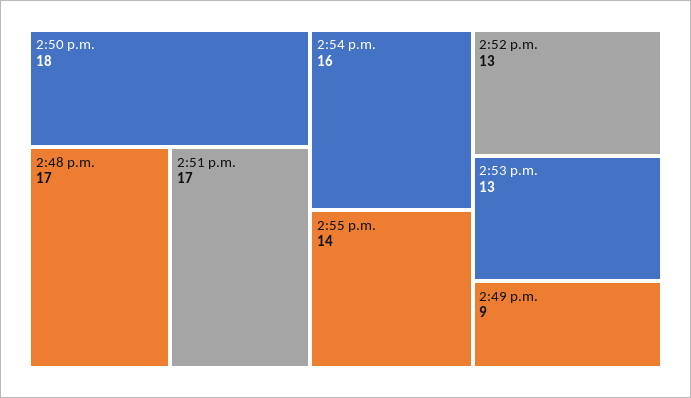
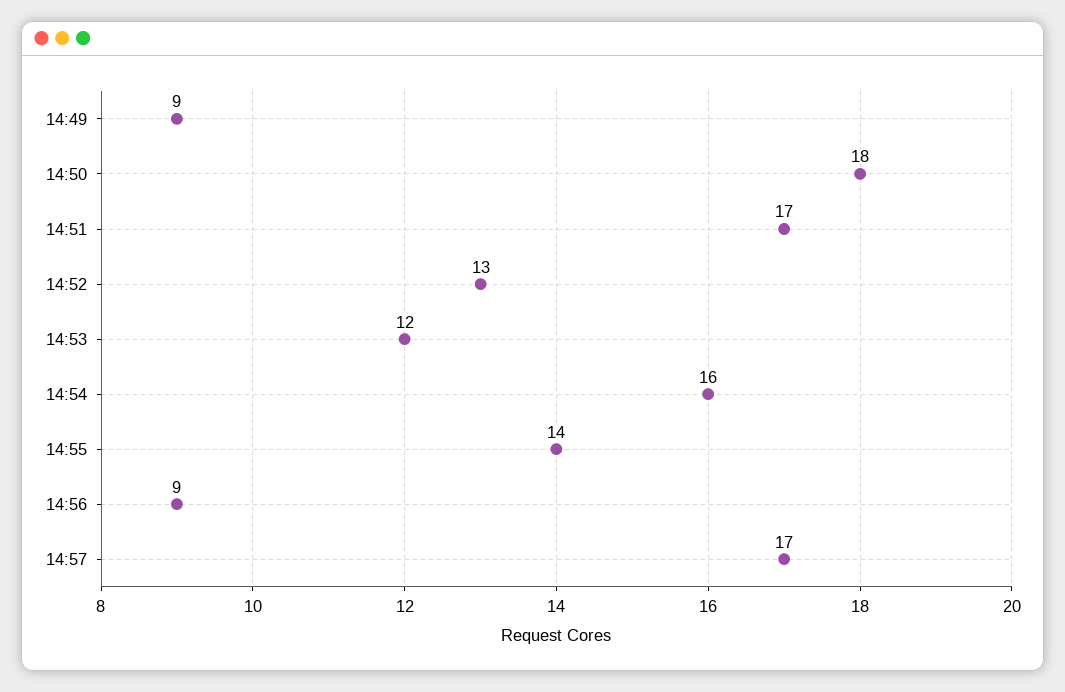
2:48 p.m.: 17 -> none
2:53 p.m.: 13 -> 12
14:56: none -> 9
14:57: none -> 17

